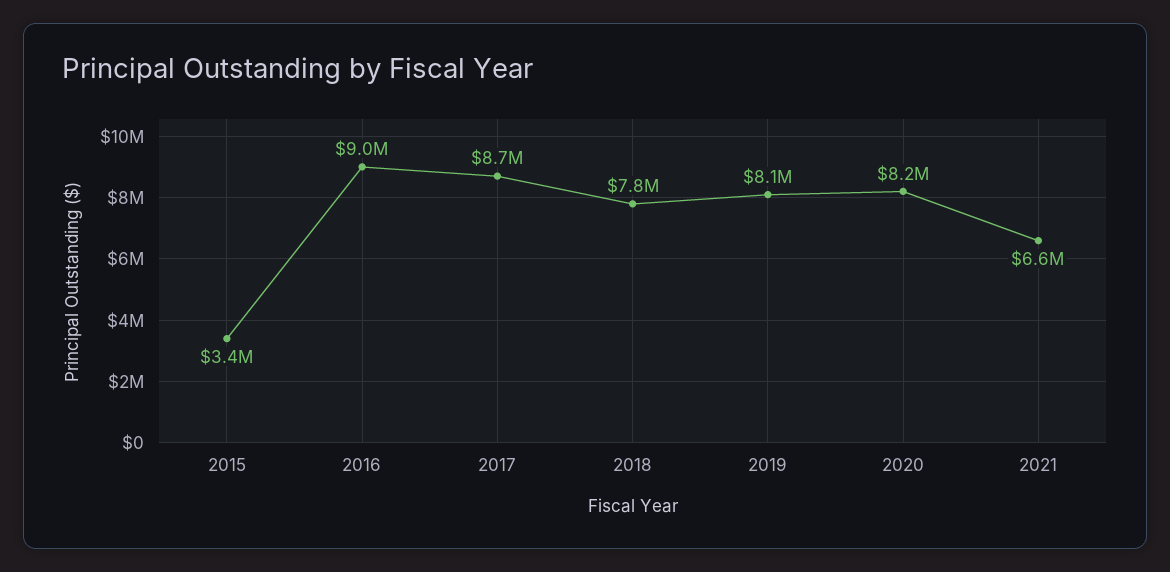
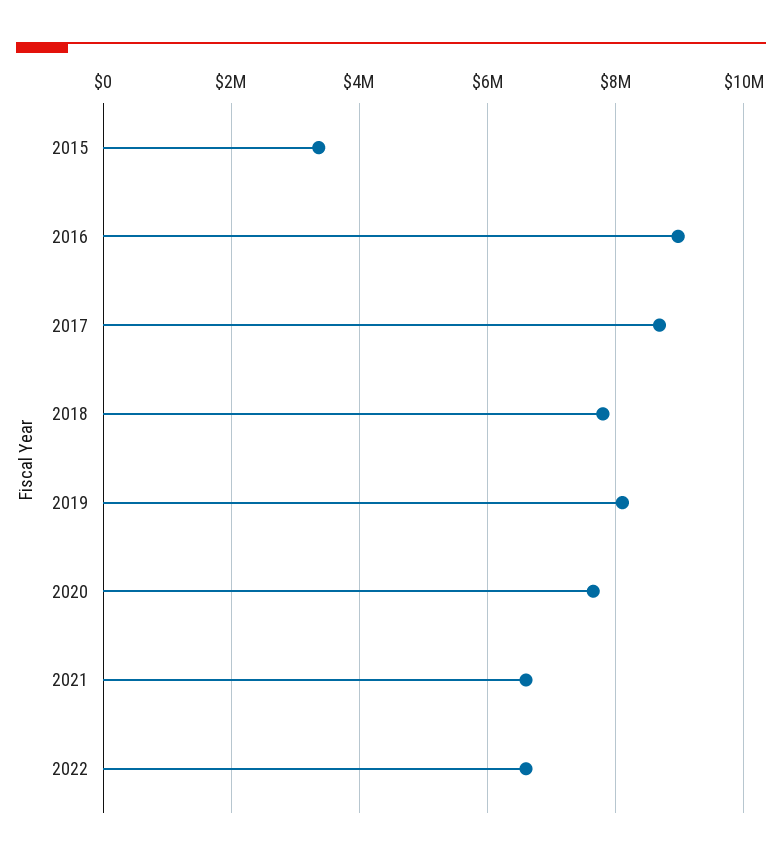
2020: 8200000 -> 7600000
2022: none -> 6600000

